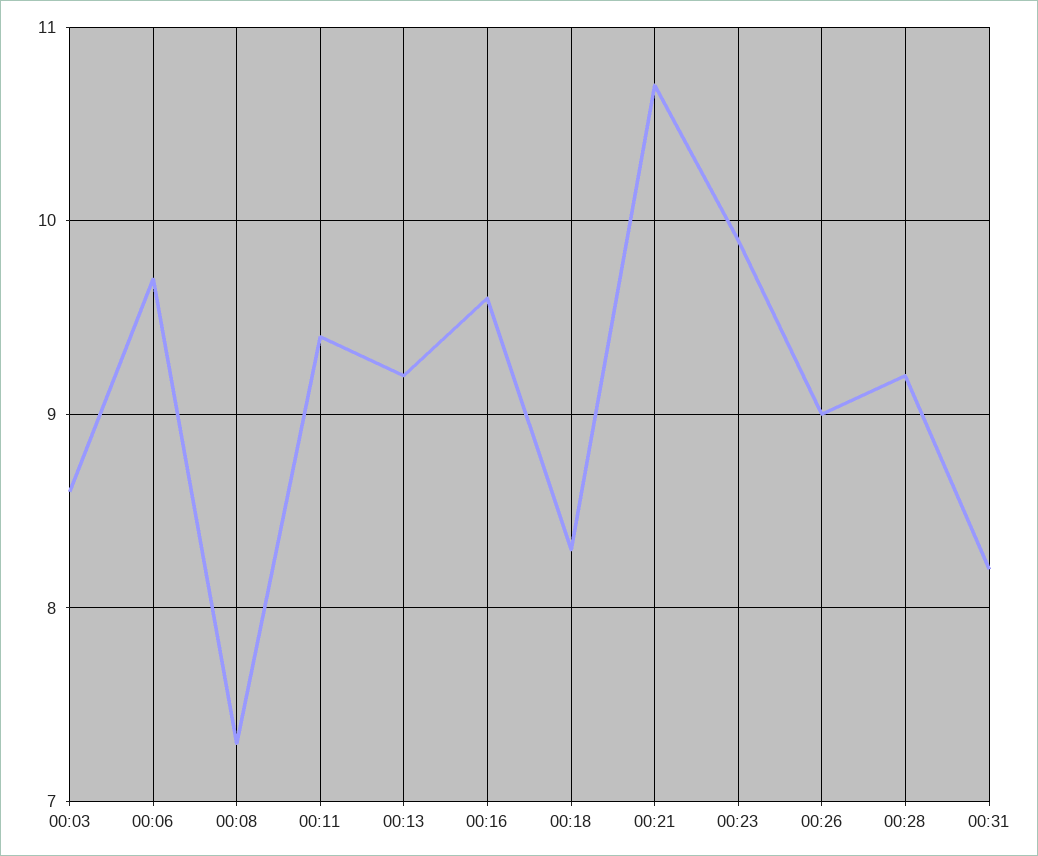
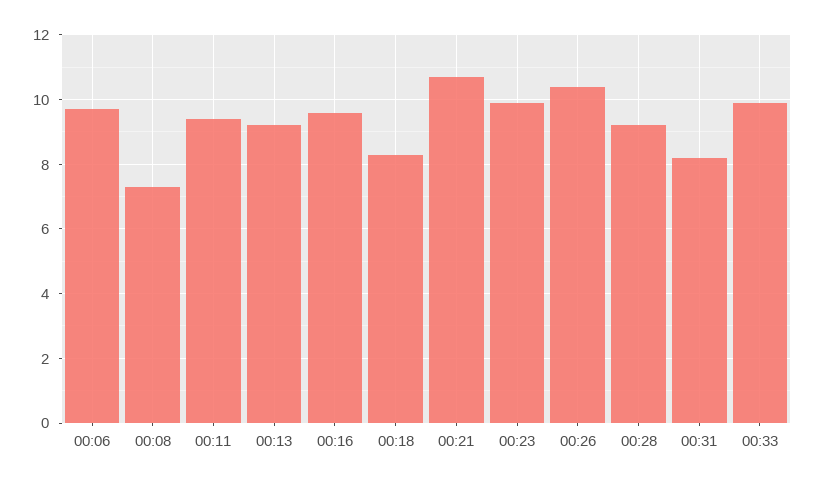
00:03: 8.6 -> none
00:26: 9 -> 10.5
00:33: none -> 10

